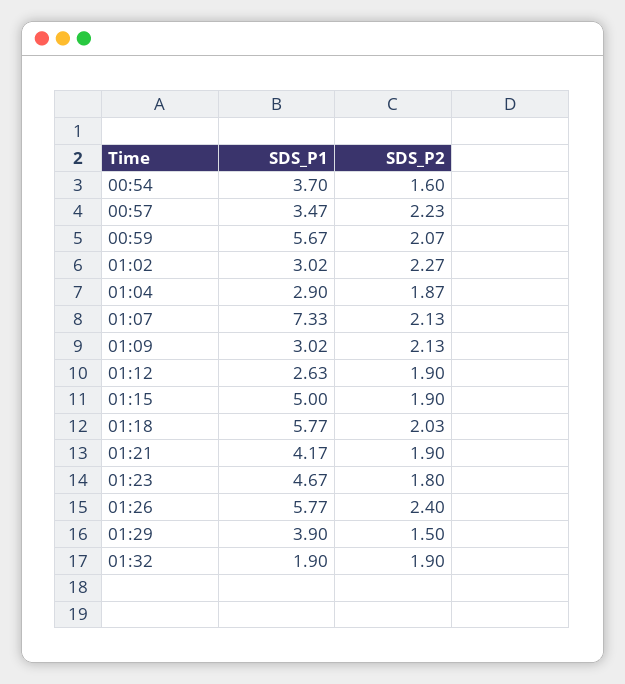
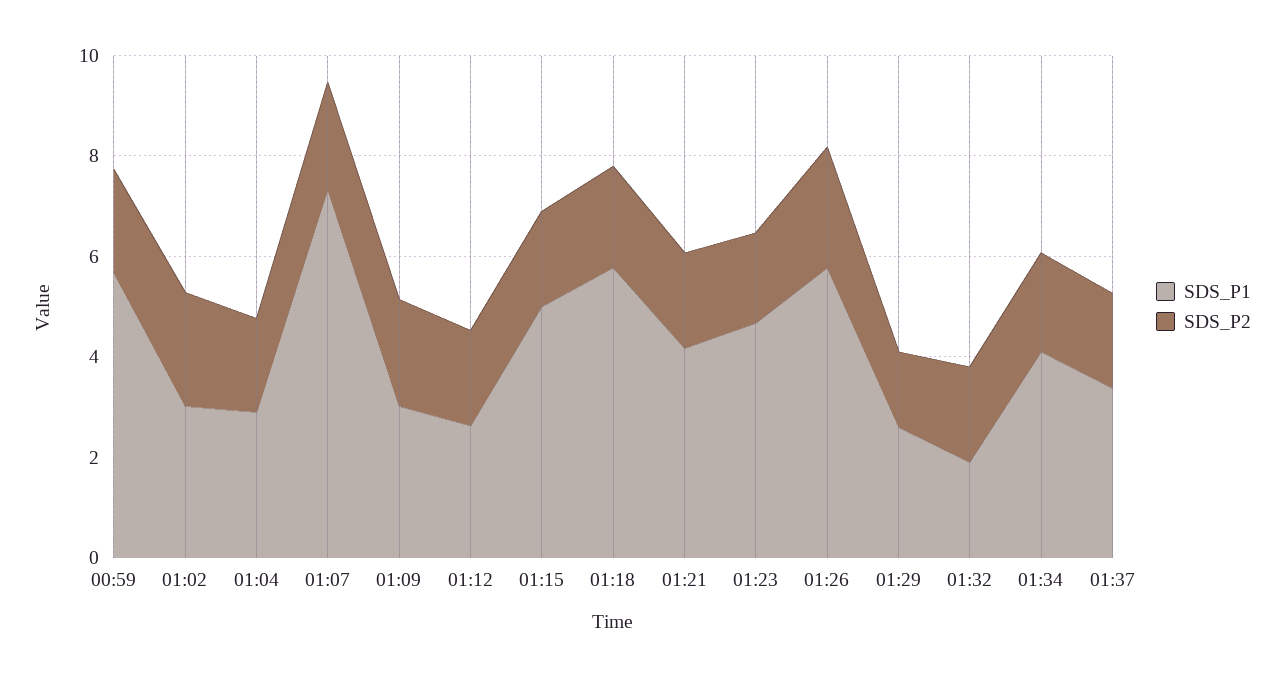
SDS_P1, 00:54: 3.7 -> none
SDS_P2, 00:54: 1.6 -> none
SDS_P1, 00:57: 3.47 -> none
SDS_P2, 00:57: 2.23 -> none
SDS_P1, 01:29: 3.9 -> 2.5
SDS_P1, 01:34: none -> 4
SDS_P2, 01:34: none -> 2
SDS_P1, 01:37: none -> 3.5
SDS_P2, 01:37: none -> 2

